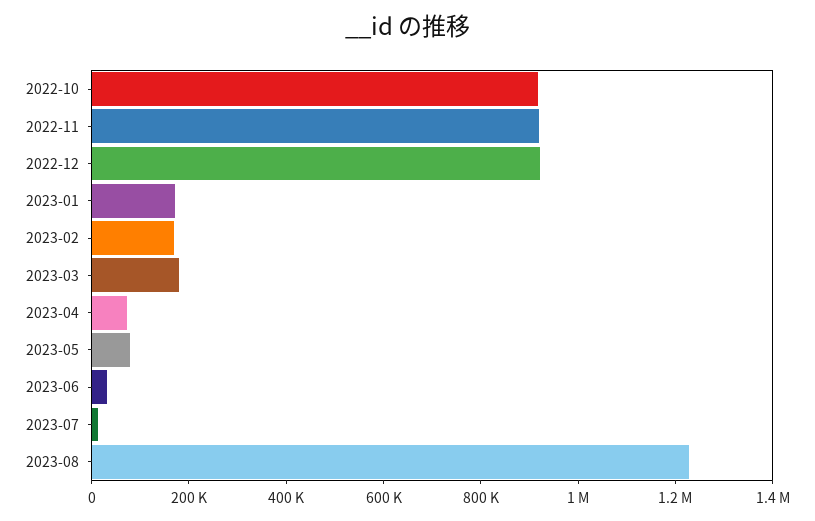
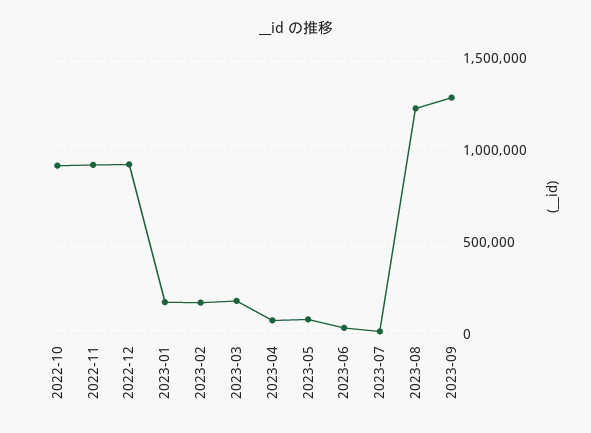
2023-09: none -> 1300000

